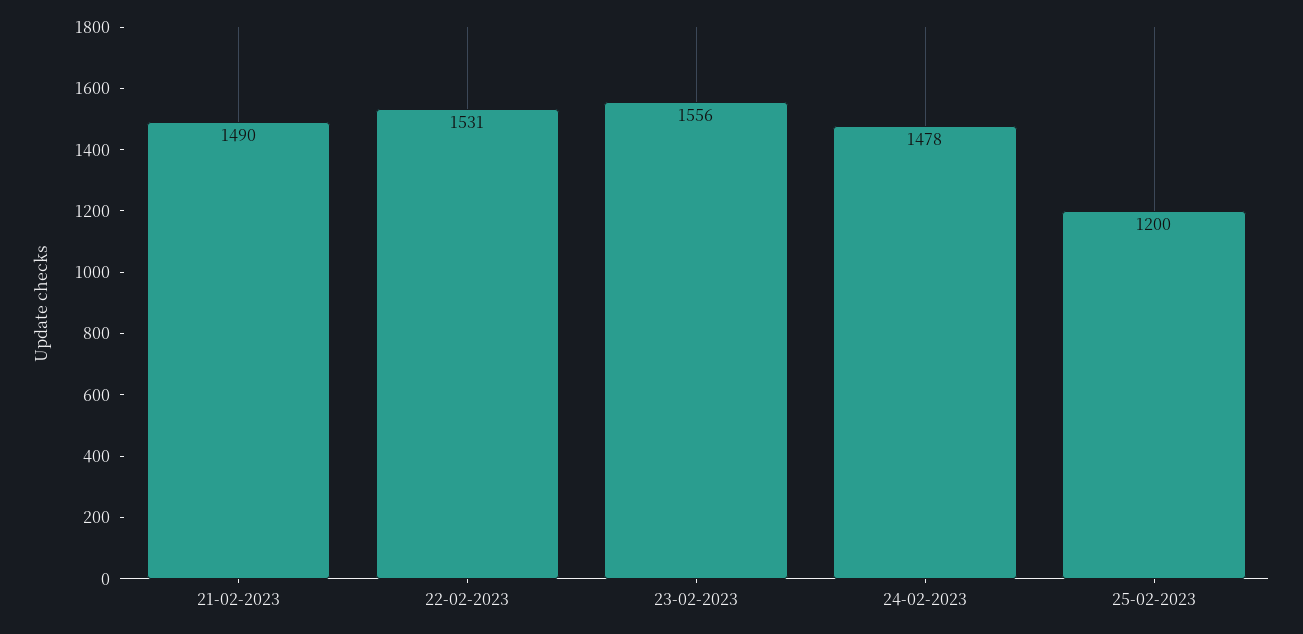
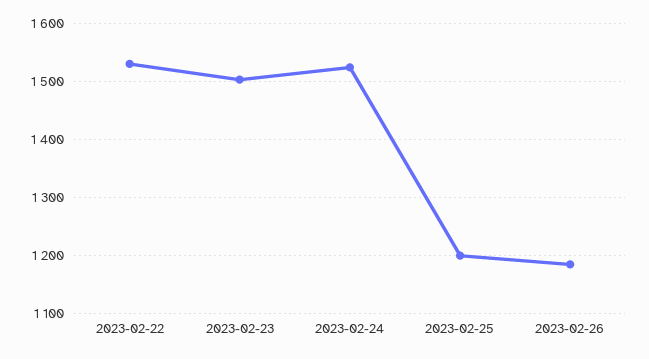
21-02-2023: 1490 -> none
23-02-2023: 1556 -> 1500
24-02-2023: 1478 -> 1520
2023-02-26: none -> 1180

